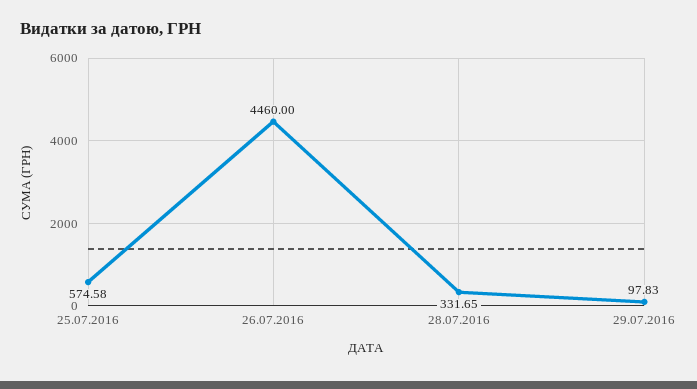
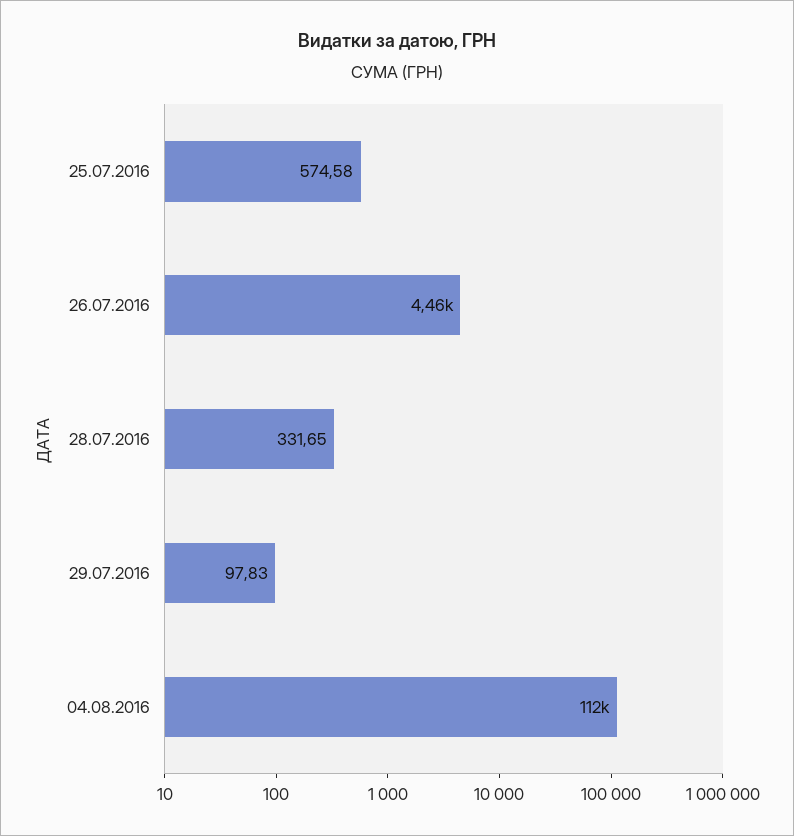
04.08.2016: none -> 112000

